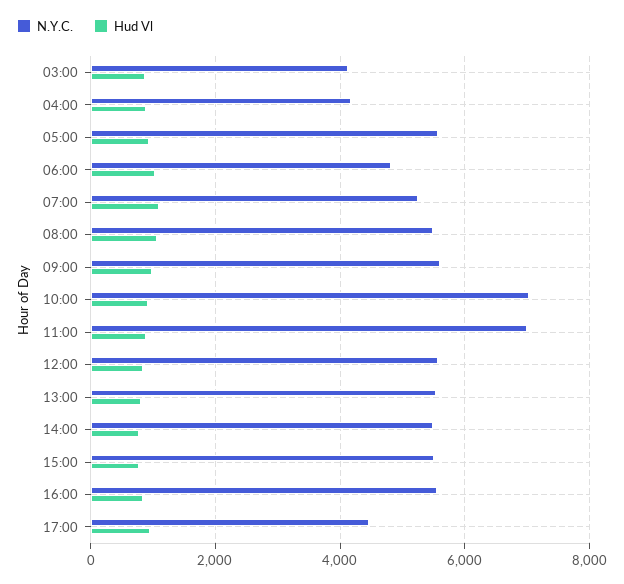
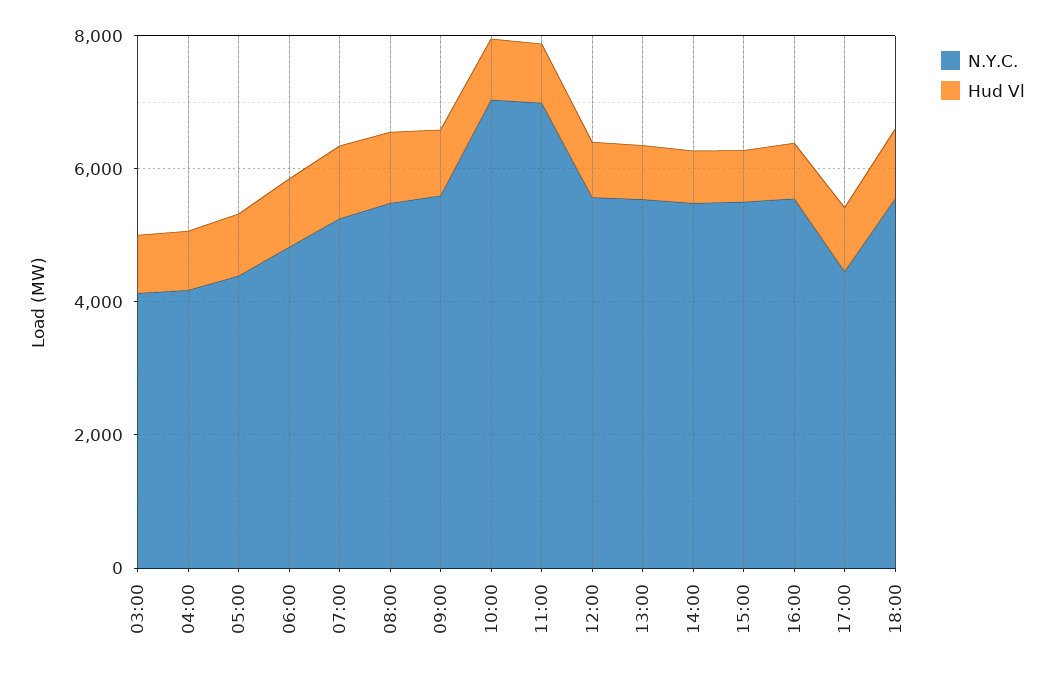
N.Y.C., 05:00: 5600 -> 4500
N.Y.C., 18:00: none -> 5500
Hud Vl, 18:00: none -> 1000

